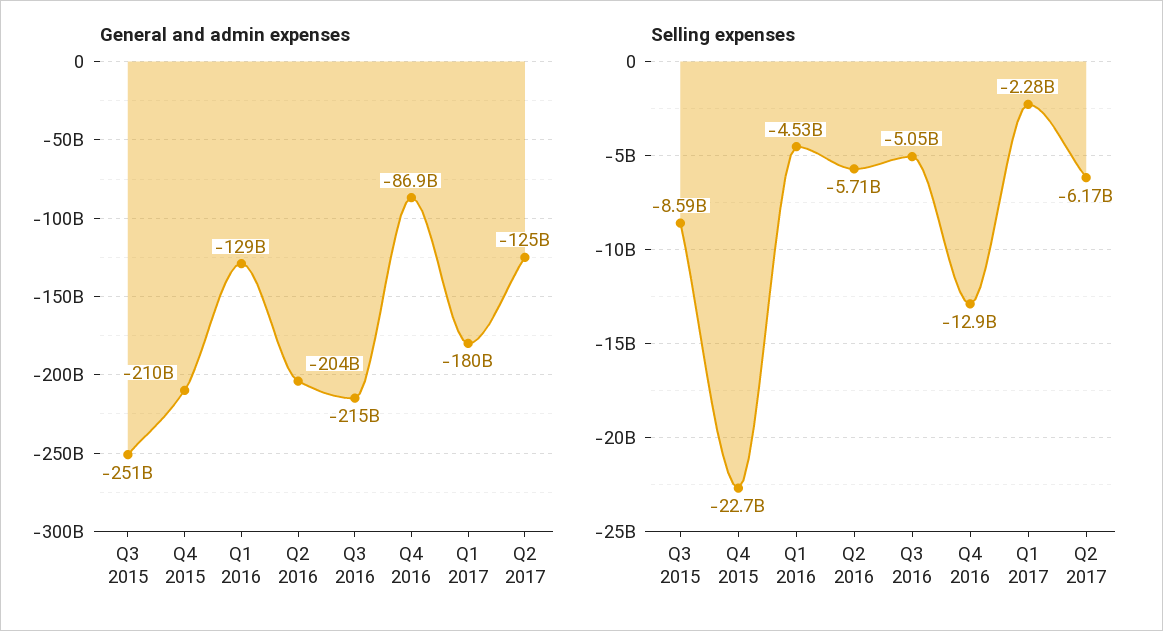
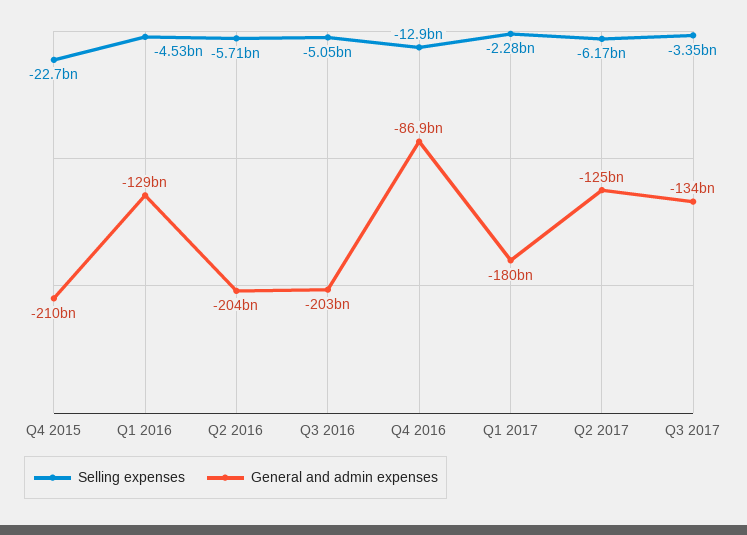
General and admin expenses, Q3 2015: -251000000000 -> none
General and admin expenses, Q3 2016: -215000000000 -> -203000000000
Selling expenses, Q3 2015: -8590000000 -> none
Selling expenses, Q3 2017: none -> -3350000000
General and admin expenses, Q3 2017: none -> -134000000000

